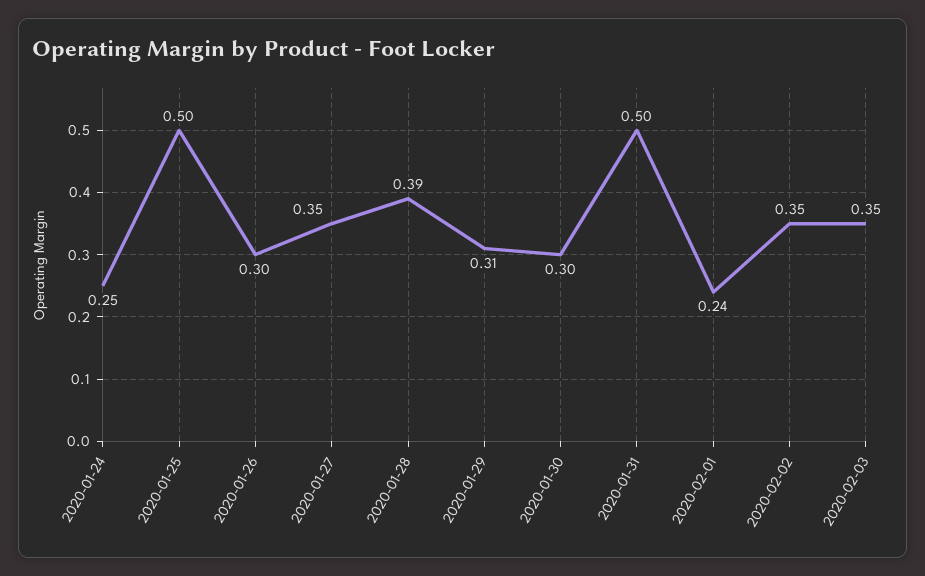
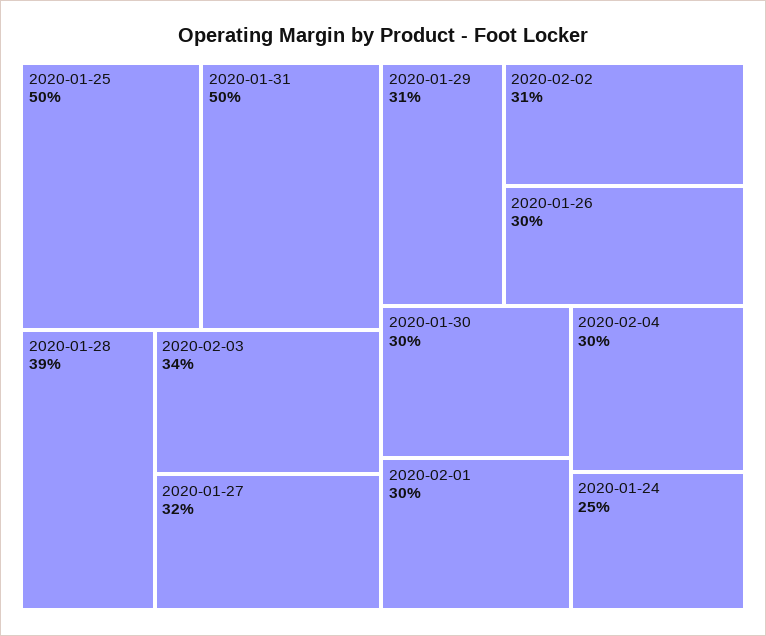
2020-01-27: 0.35 -> 0.32
2020-02-01: 0.24 -> 0.3
2020-02-02: 0.35 -> 0.31
2020-02-03: 0.35 -> 0.34
2020-02-04: none -> 0.3

